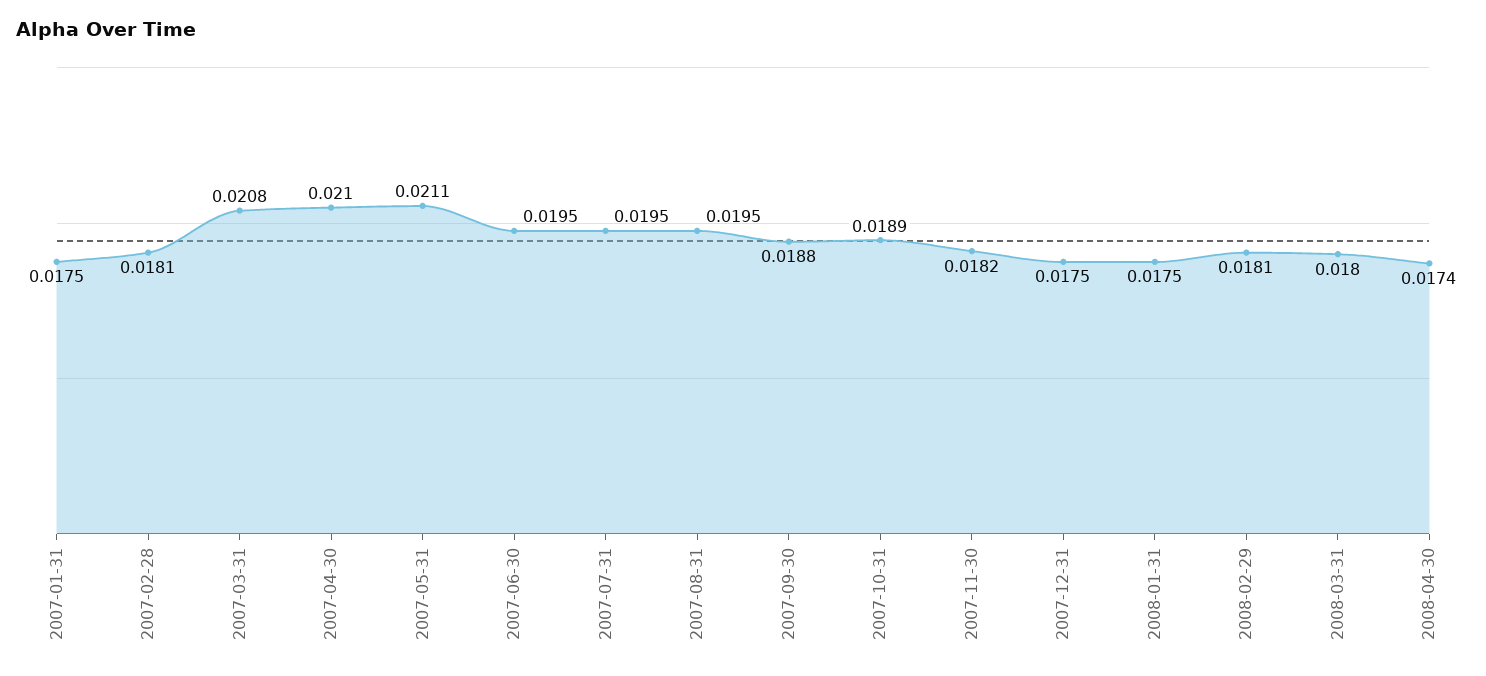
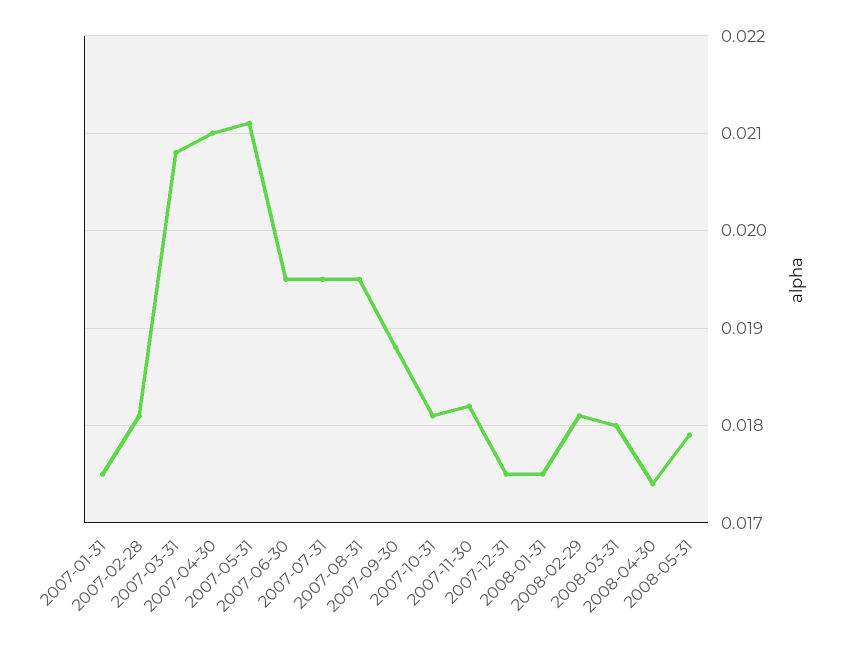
2007-10-31: 0.0189 -> 0.0181
2008-05-31: none -> 0.0179

